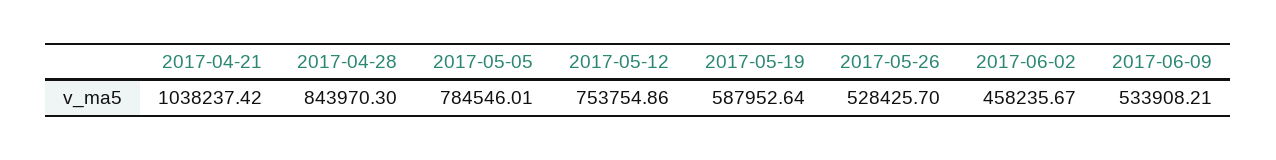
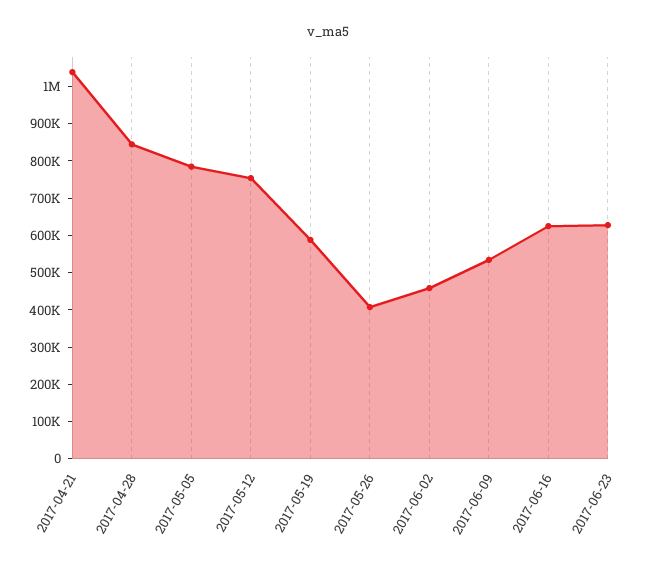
2017-05-26: 528425.7 -> 400000
2017-06-16: none -> 625000
2017-06-23: none -> 625000

